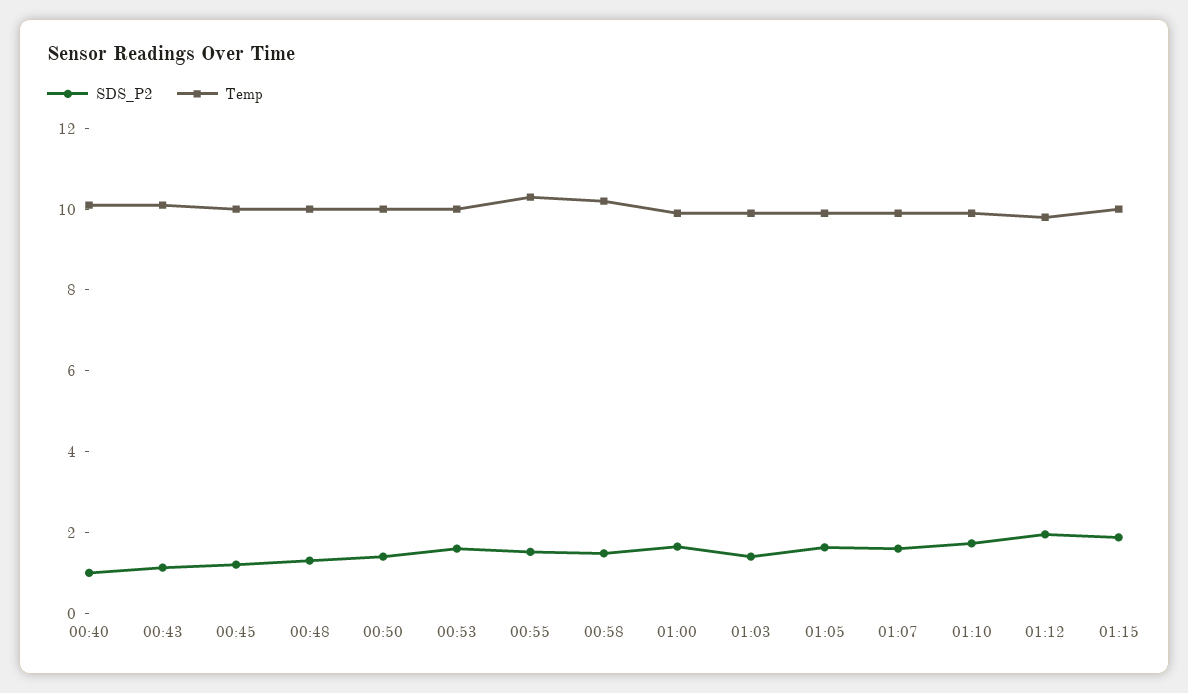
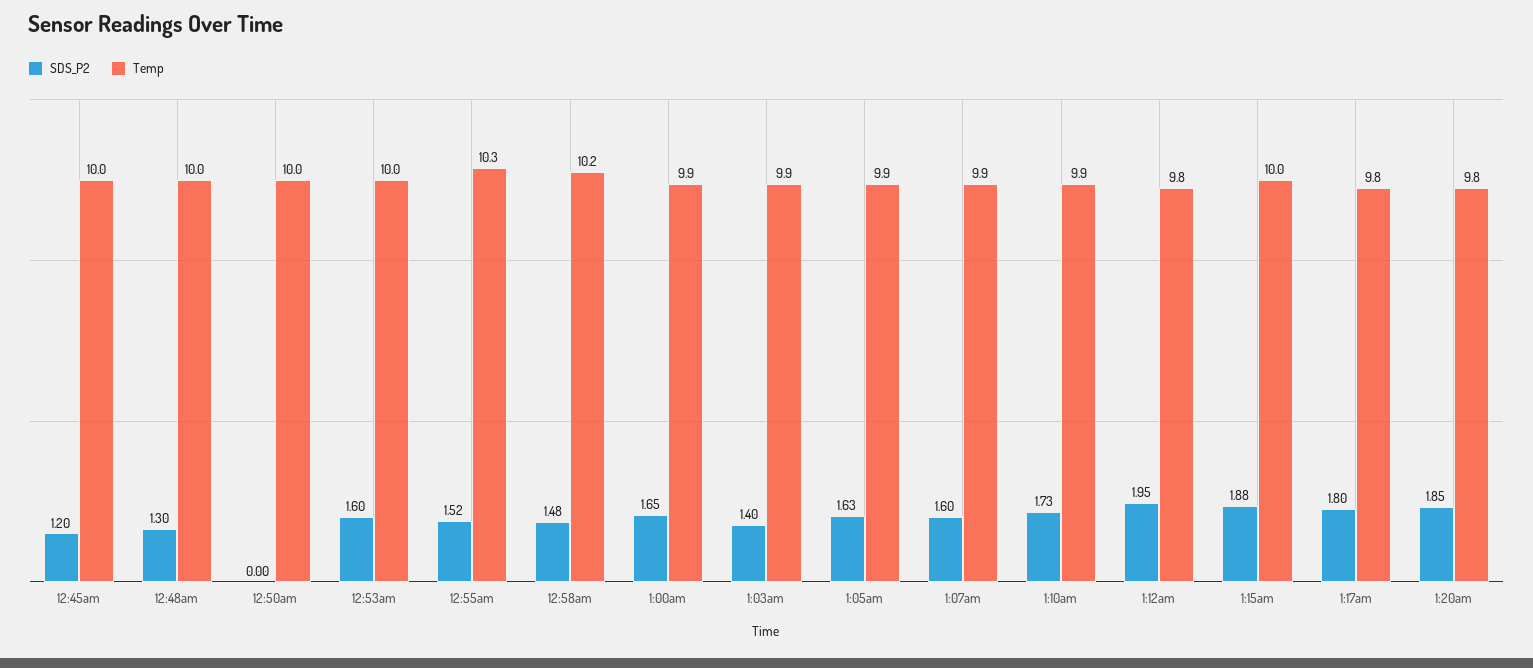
SDS_P2, 00:40: 1 -> none
Temp, 00:40: 10 -> none
SDS_P2, 00:43: 1 -> none
Temp, 00:43: 10 -> none
SDS_P2, 00:50: 1.5 -> 0
SDS_P2, 1:17am: none -> 1.8
Temp, 1:17am: none -> 9.8
SDS_P2, 1:20am: none -> 1.85
Temp, 1:20am: none -> 9.8

